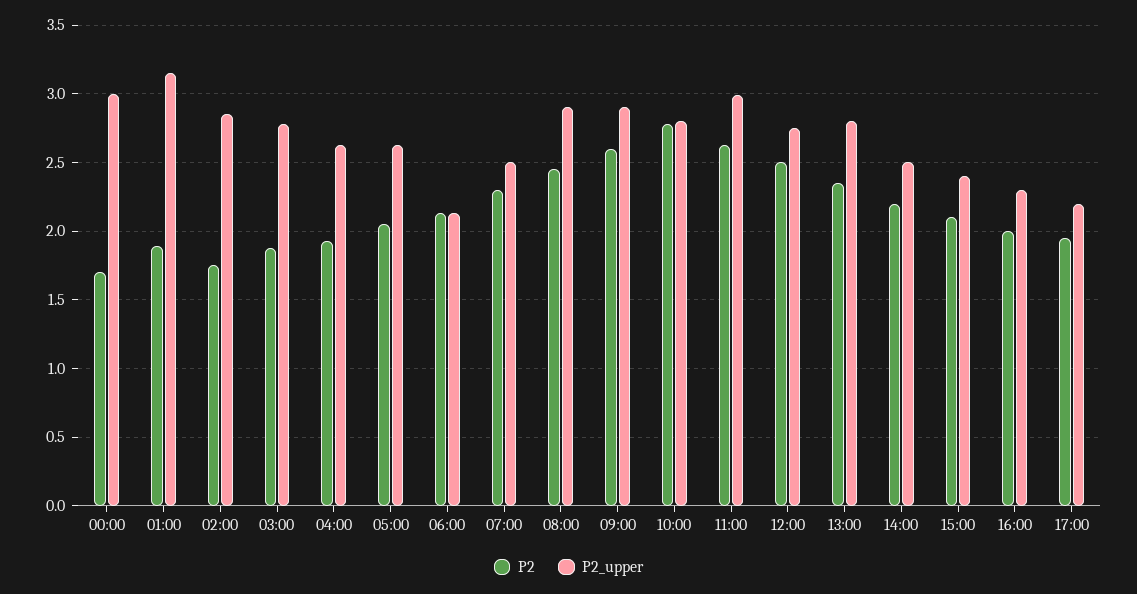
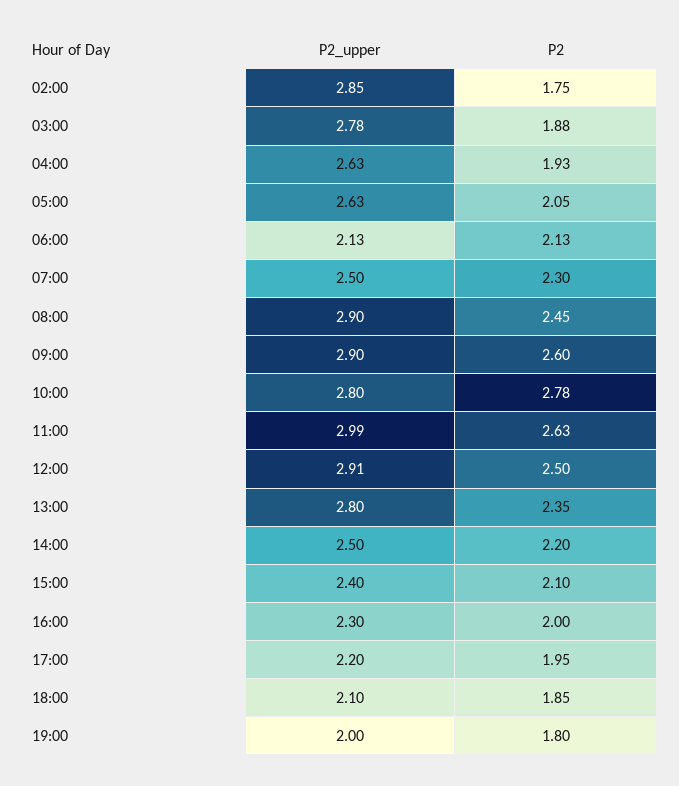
P2, 00:00: 1.7 -> none
P2_upper, 00:00: 3 -> none
P2, 01:00: 1.9 -> none
P2_upper, 01:00: 3.15 -> none
P2_upper, 12:00: 2.75 -> 2.91
P2_upper, 18:00: none -> 2.1
P2, 18:00: none -> 1.85
P2_upper, 19:00: none -> 2
P2, 19:00: none -> 1.8

